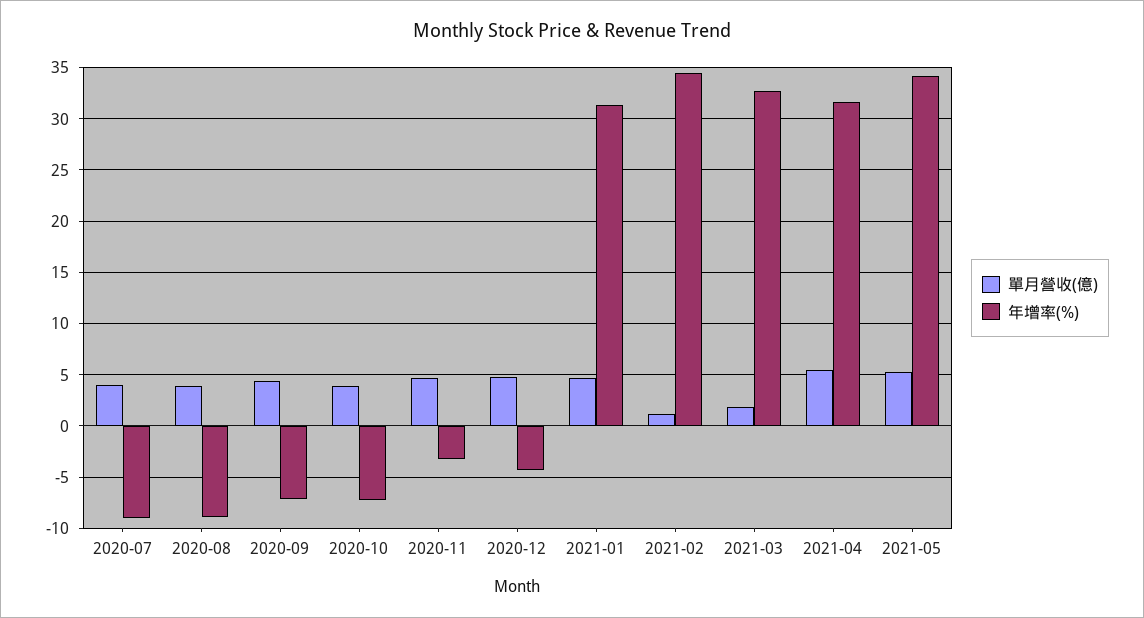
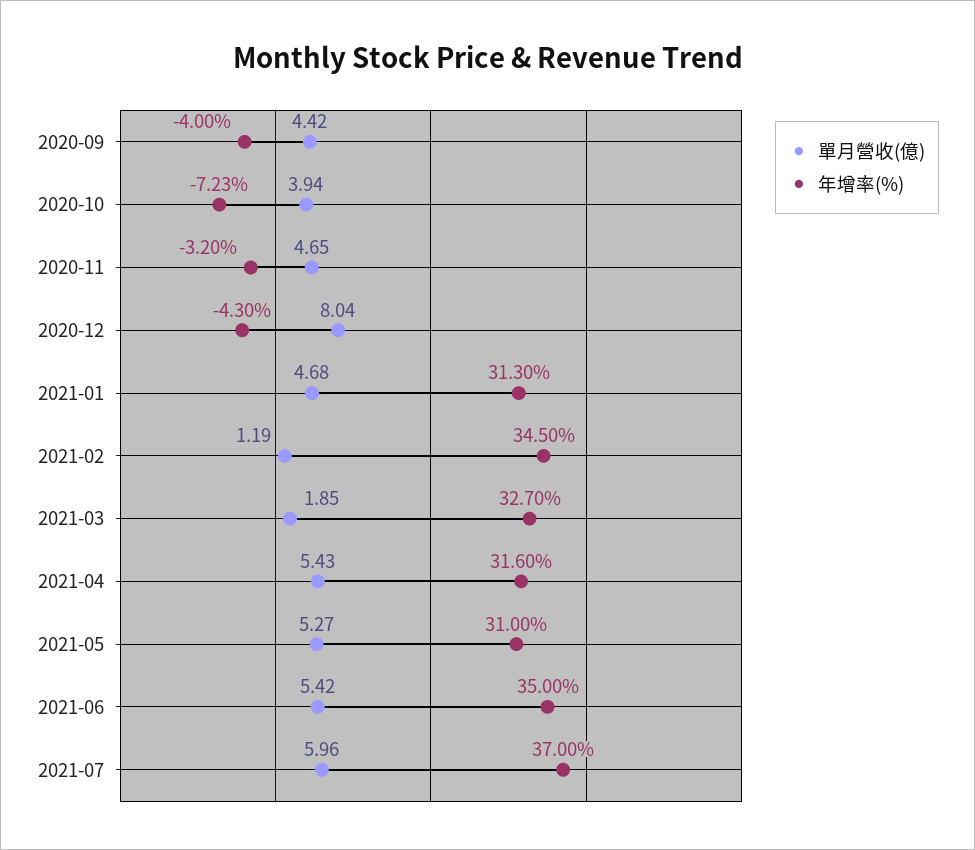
單月營收(億), 2020-07: 4 -> none
年增率(%), 2020-07: -9 -> none
單月營收(億), 2020-08: 4 -> none
年增率(%), 2020-08: -9 -> none
年增率(%), 2020-09: -7 -> -4
單月營收(億), 2020-12: 5 -> 8.04
年增率(%), 2021-05: 34 -> 31
單月營收(億), 2021-06: none -> 5.42
年增率(%), 2021-06: none -> 35
單月營收(億), 2021-07: none -> 5.96
年增率(%), 2021-07: none -> 37

